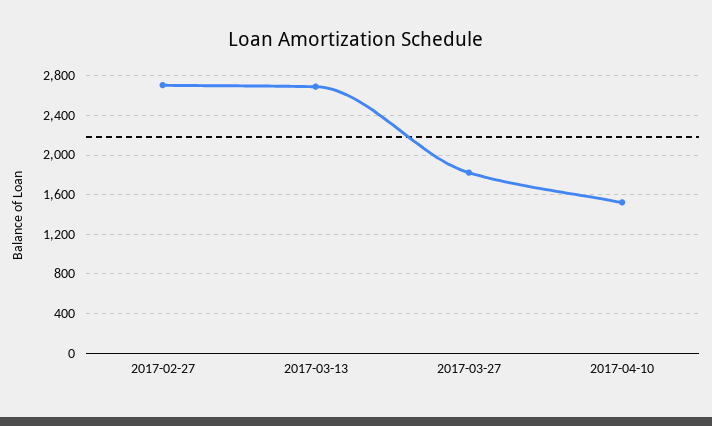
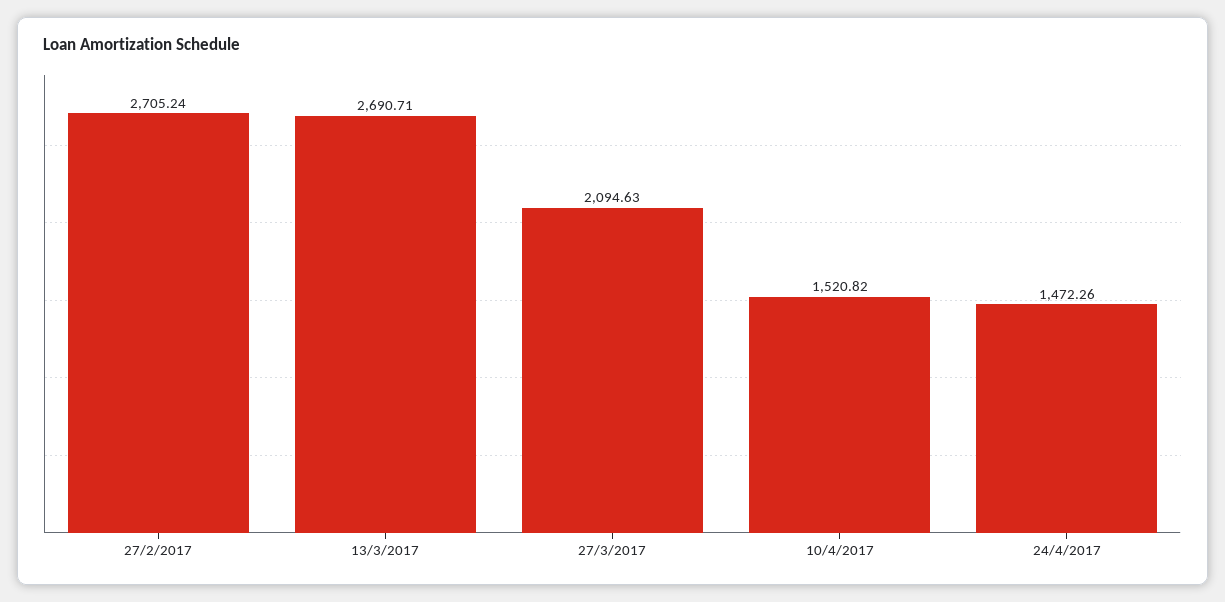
2017-03-27: 1800 -> 2094.63
24/4/2017: none -> 1472.26

